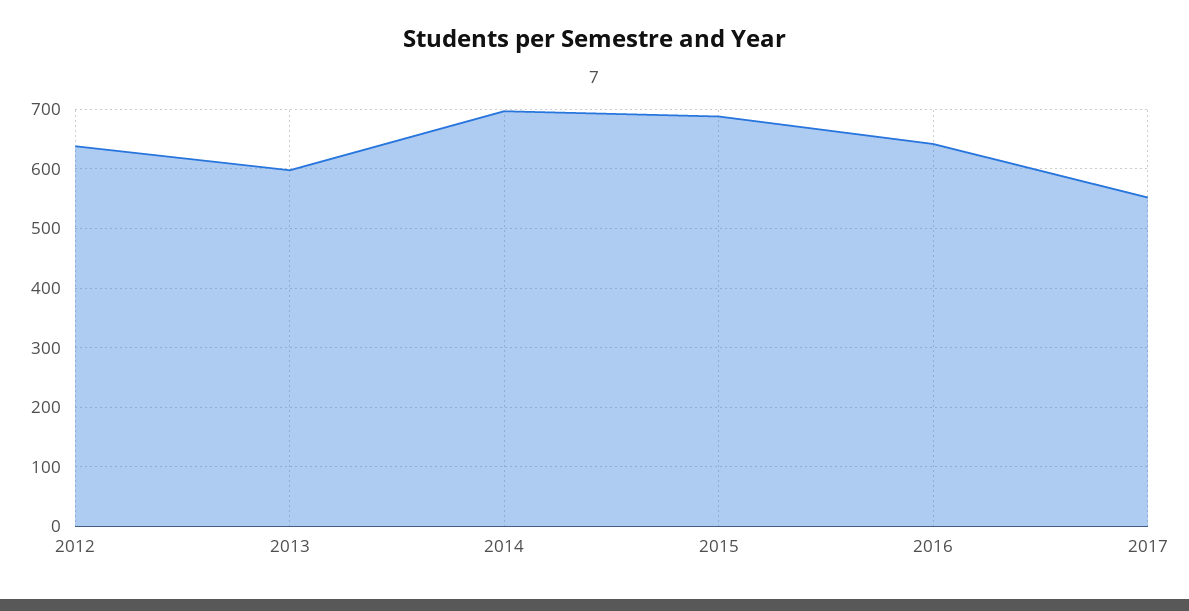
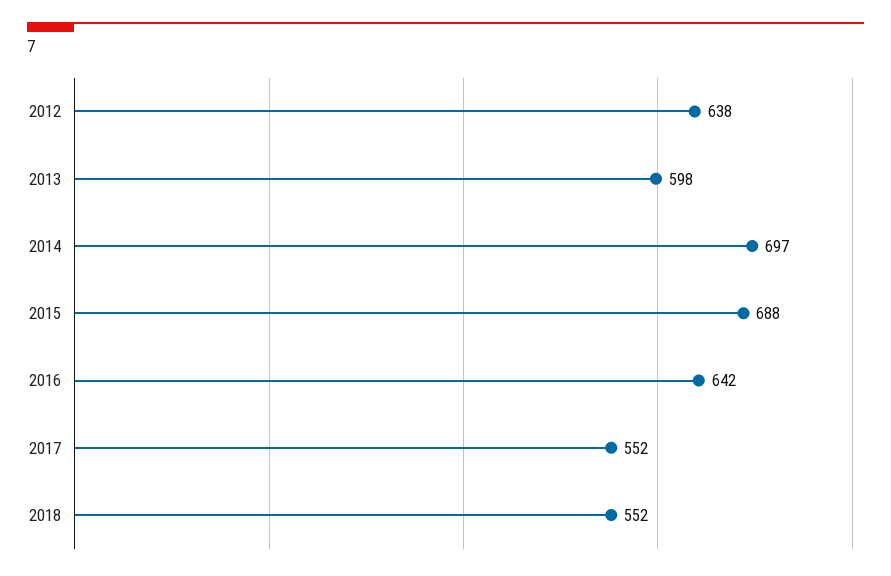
2018: none -> 552

